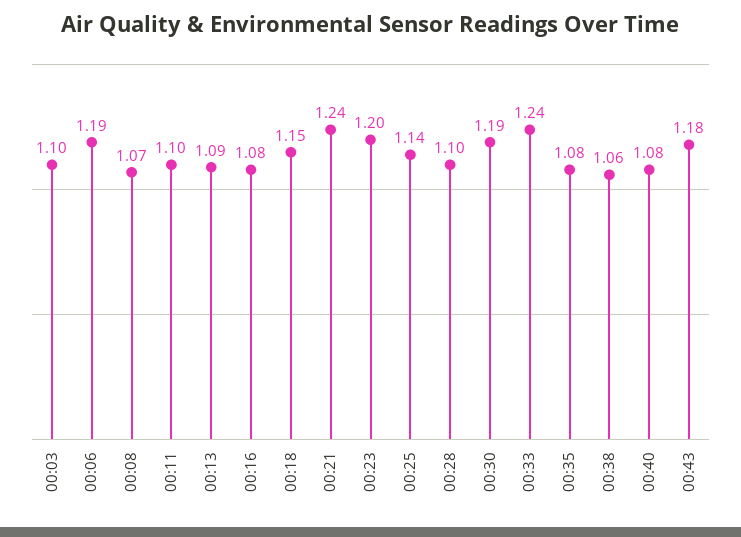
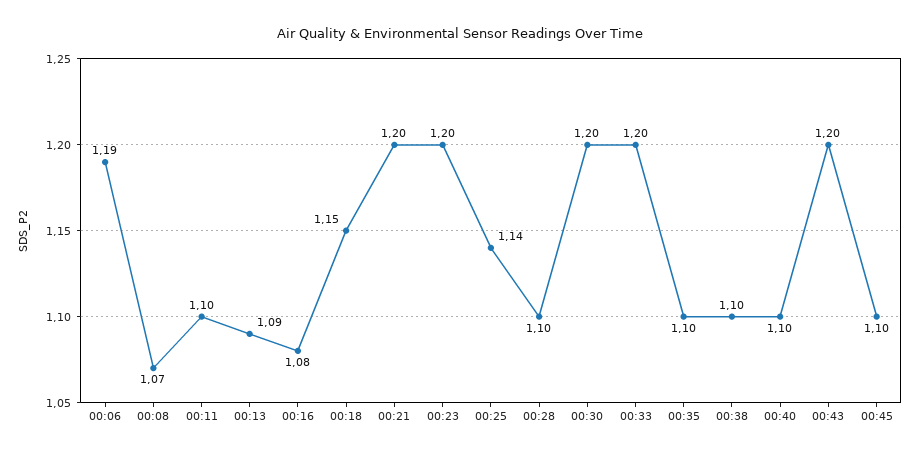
00:03: 1.1 -> none
00:21: 1.24 -> 1.2
00:30: 1.19 -> 1.2
00:33: 1.24 -> 1.2
00:35: 1.08 -> 1.1
00:38: 1.06 -> 1.1
00:40: 1.08 -> 1.1
00:43: 1.18 -> 1.2
00:45: none -> 1.1

